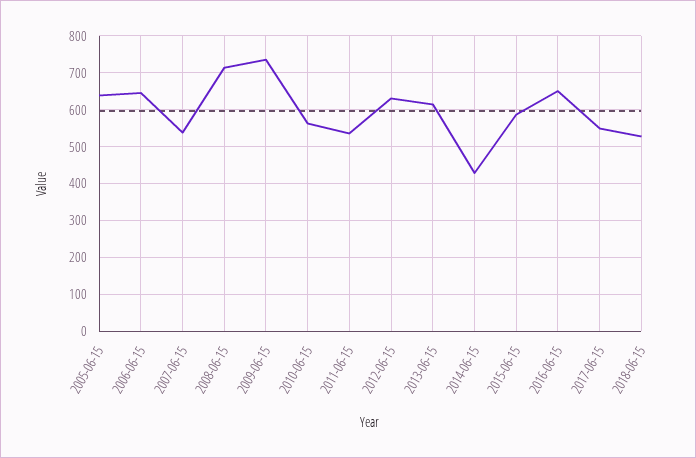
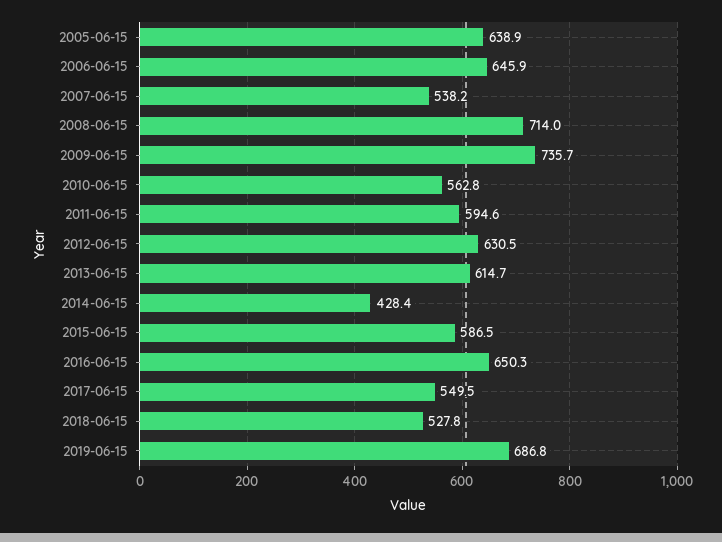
2011-06-15: 540 -> 594.6
2019-06-15: none -> 686.8

